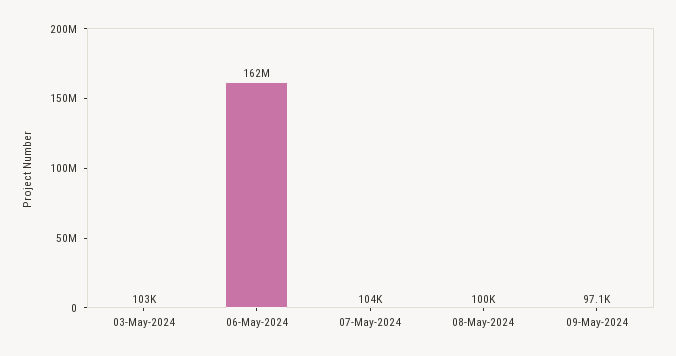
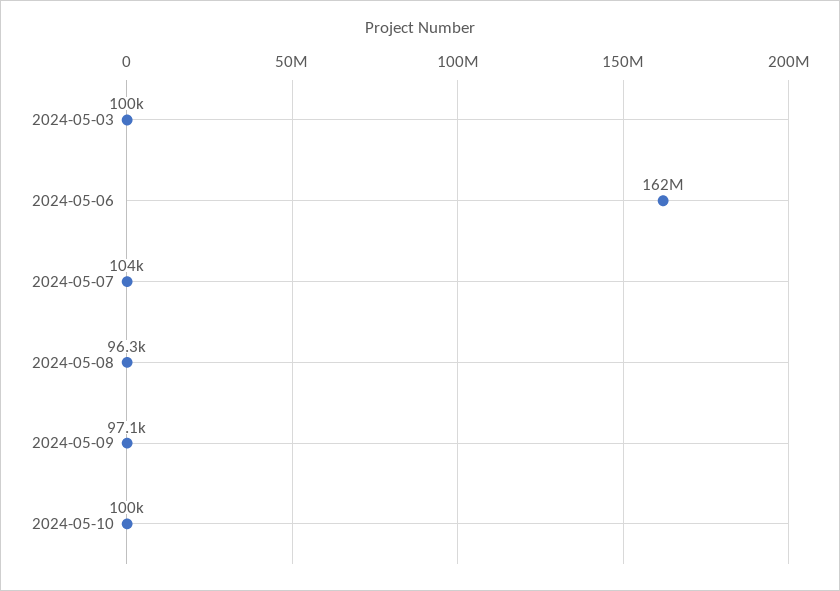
03-May-2024: 103000 -> 100000
08-May-2024: 100000 -> 96300
2024-05-10: none -> 100000

